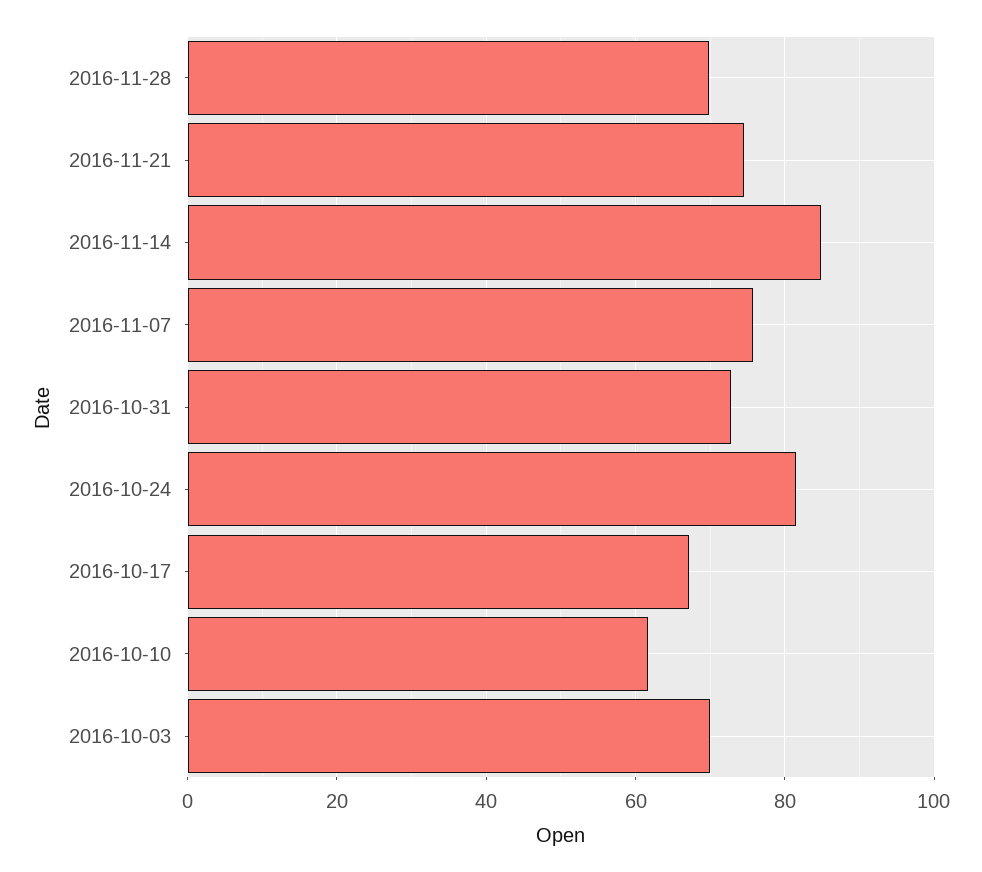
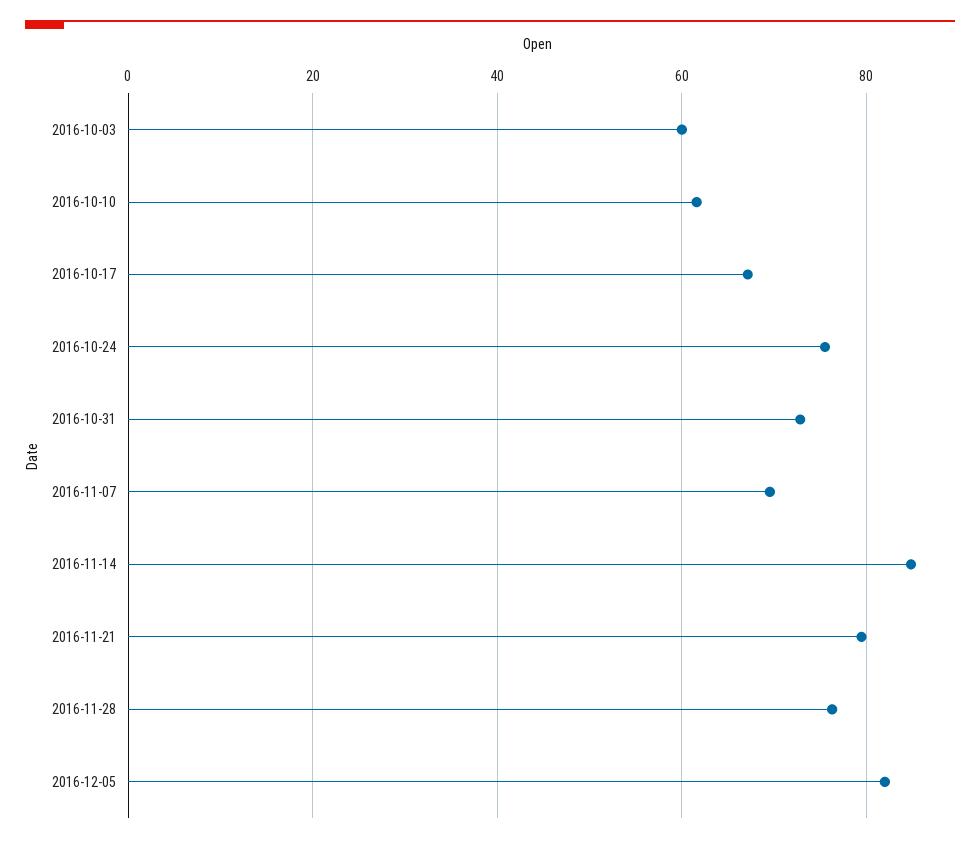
2016-11-28: 70 -> 76
2016-11-21: 74 -> 80
2016-11-07: 76 -> 70
2016-10-24: 82 -> 76
2016-10-03: 70 -> 60
2016-12-05: none -> 82

